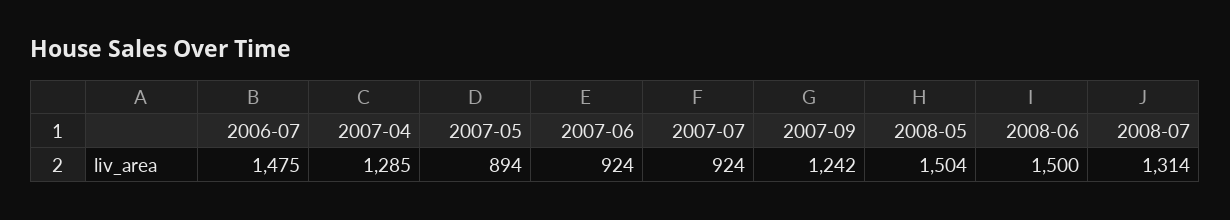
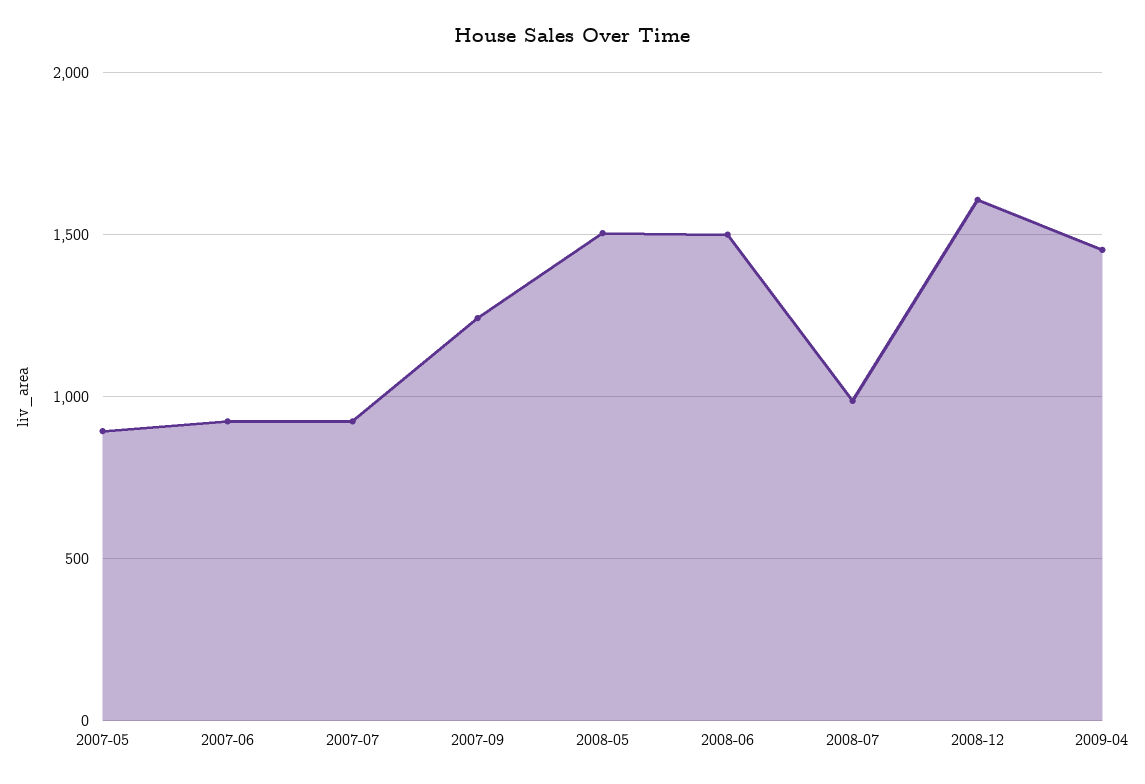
2006-07: 1475 -> none
2007-04: 1285 -> none
2008-07: 1314 -> 1000
2008-12: none -> 1600
2009-04: none -> 1450

